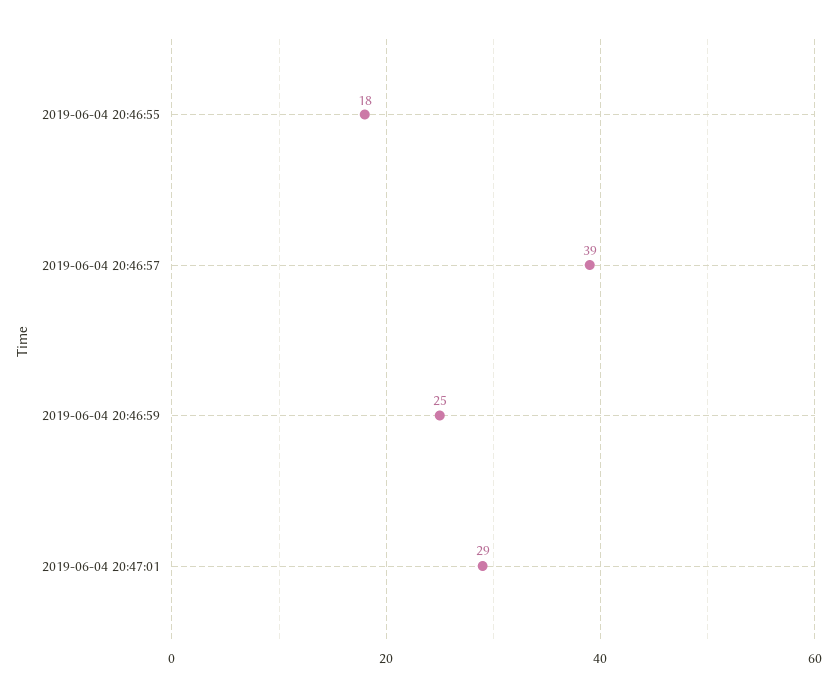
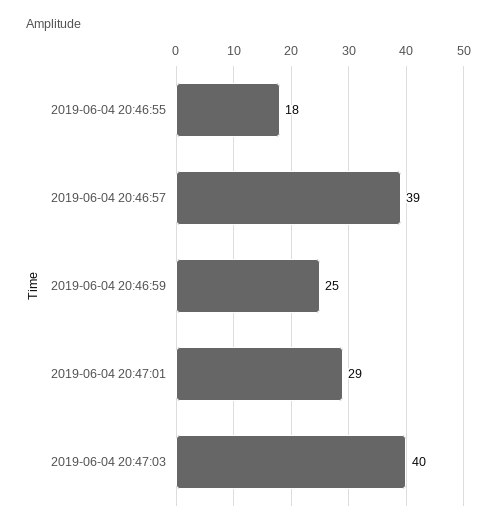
2019-06-04 20:47:03: none -> 40

